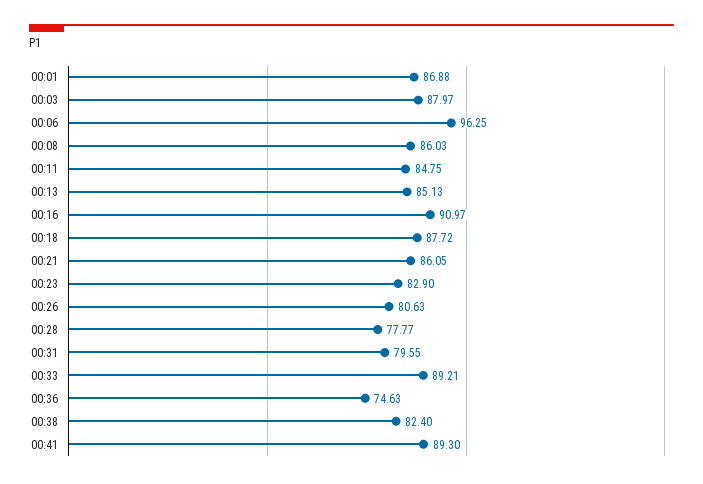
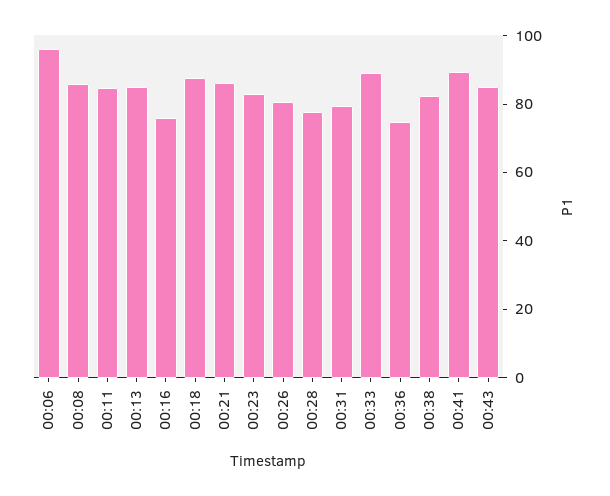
00:01: 86.88 -> none
00:03: 87.97 -> none
00:16: 90.97 -> 75
00:43: none -> 85

